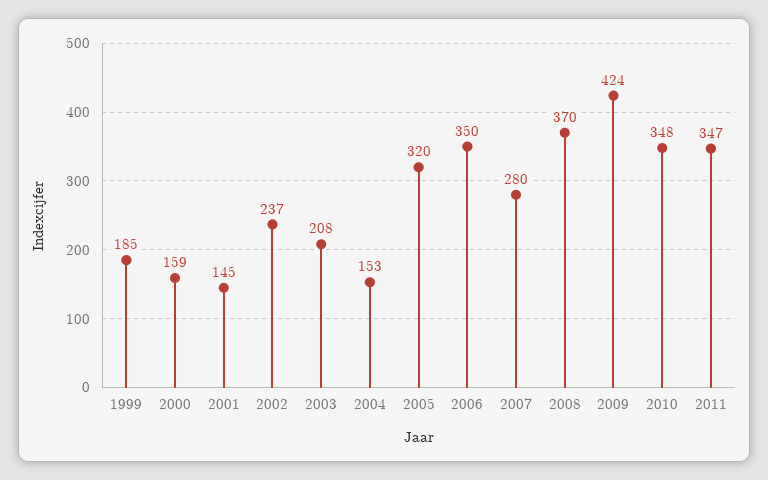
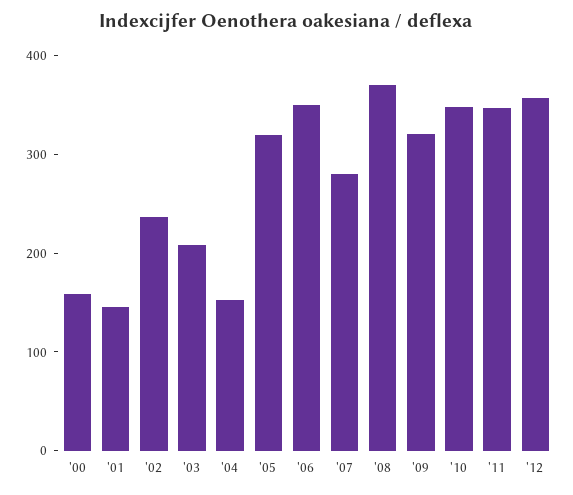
1999: 185 -> none
2009: 424 -> 320
'12: none -> 360

